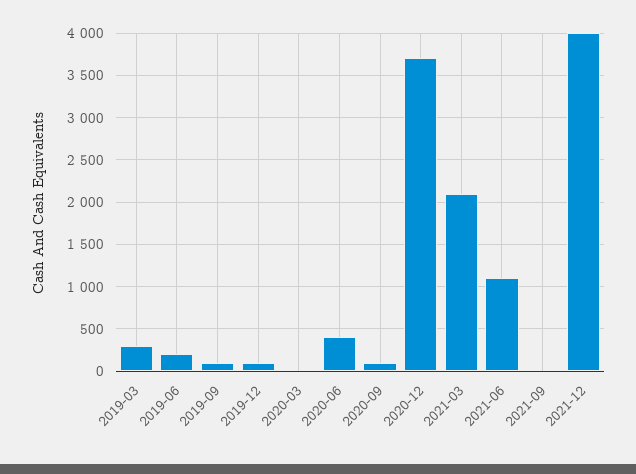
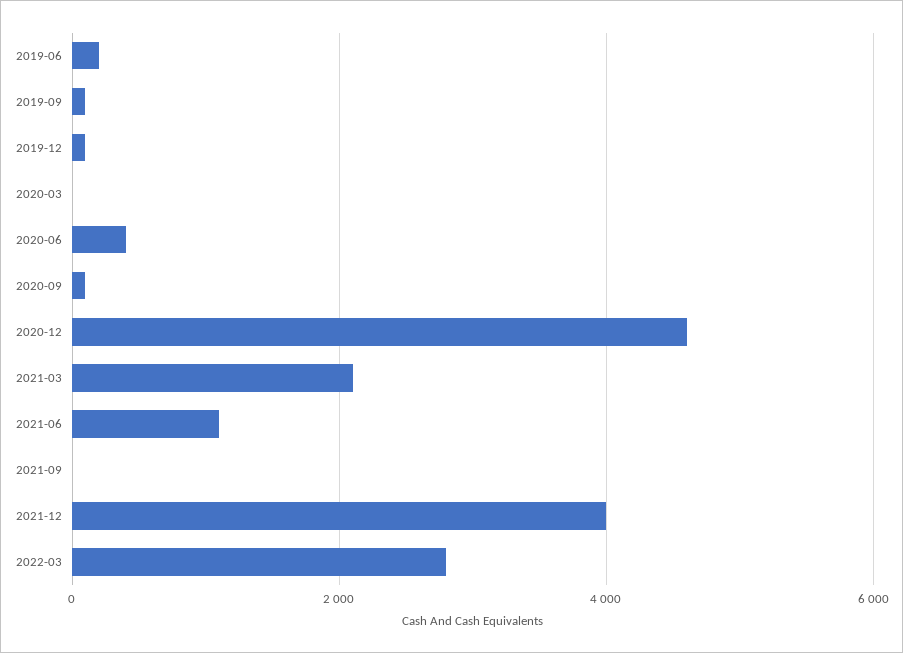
2019-03: 300 -> none
2020-12: 3700 -> 4600
2022-03: none -> 2800

